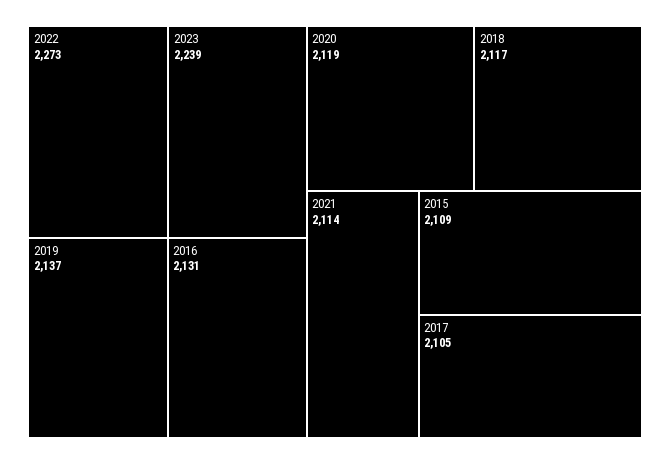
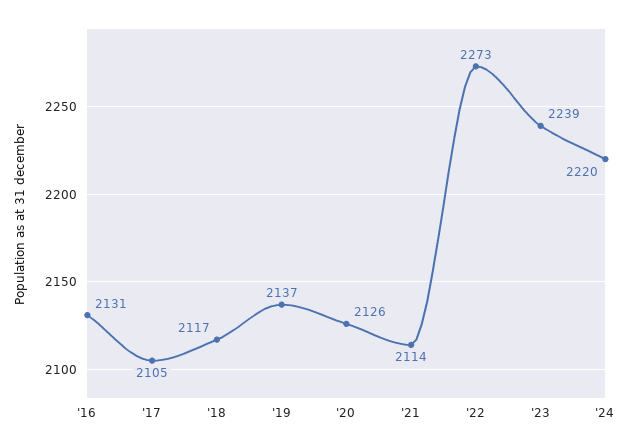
2020: 2119 -> 2126
2015: 2109 -> none
'24: none -> 2220

